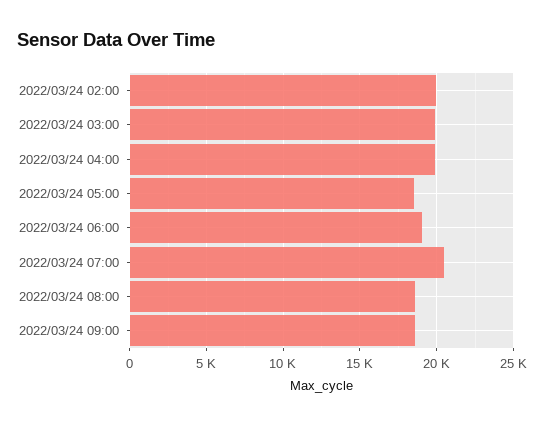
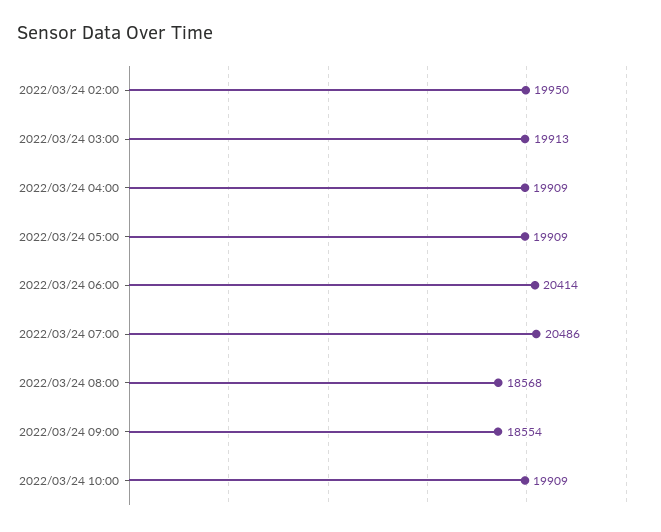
2022/03/24 05:00: 18500 -> 19909
2022/03/24 06:00: 19000 -> 20414
2022/03/24 10:00: none -> 19909

